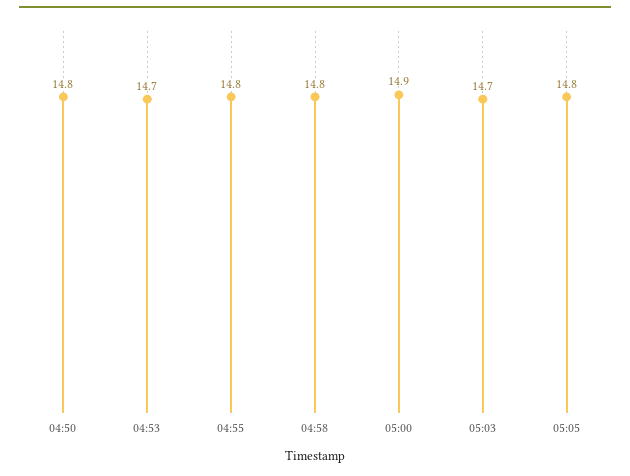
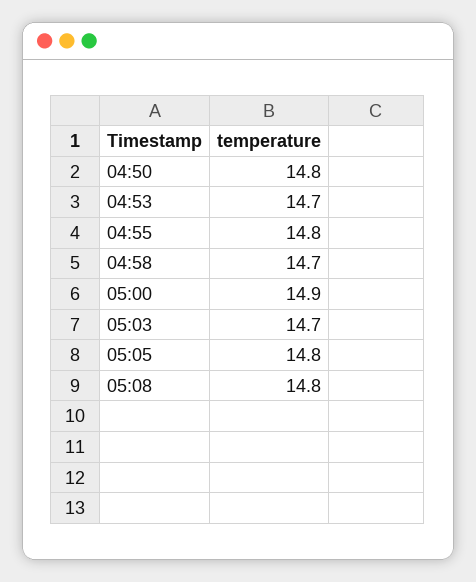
04:58: 14.8 -> 14.7
05:08: none -> 14.8

